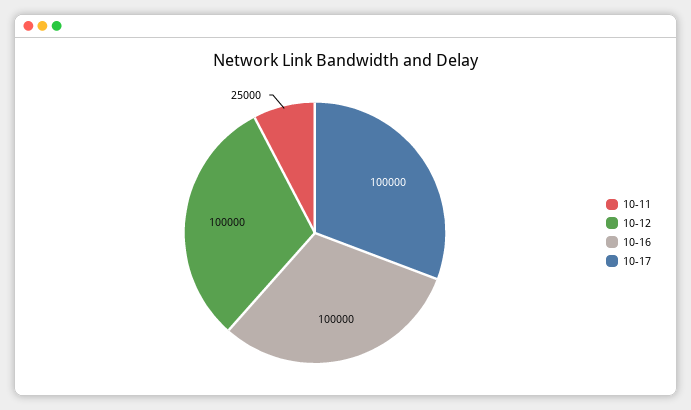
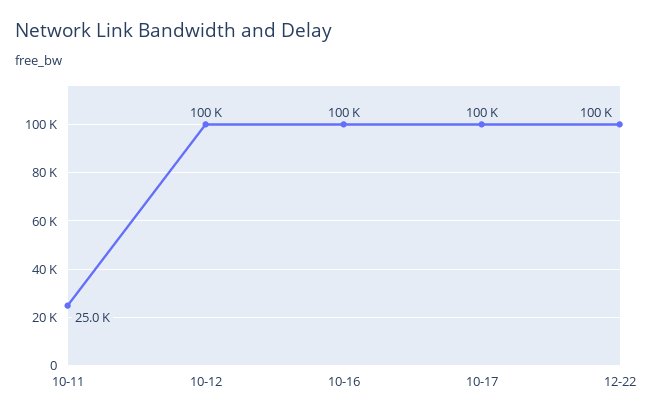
12-22: none -> 100000

